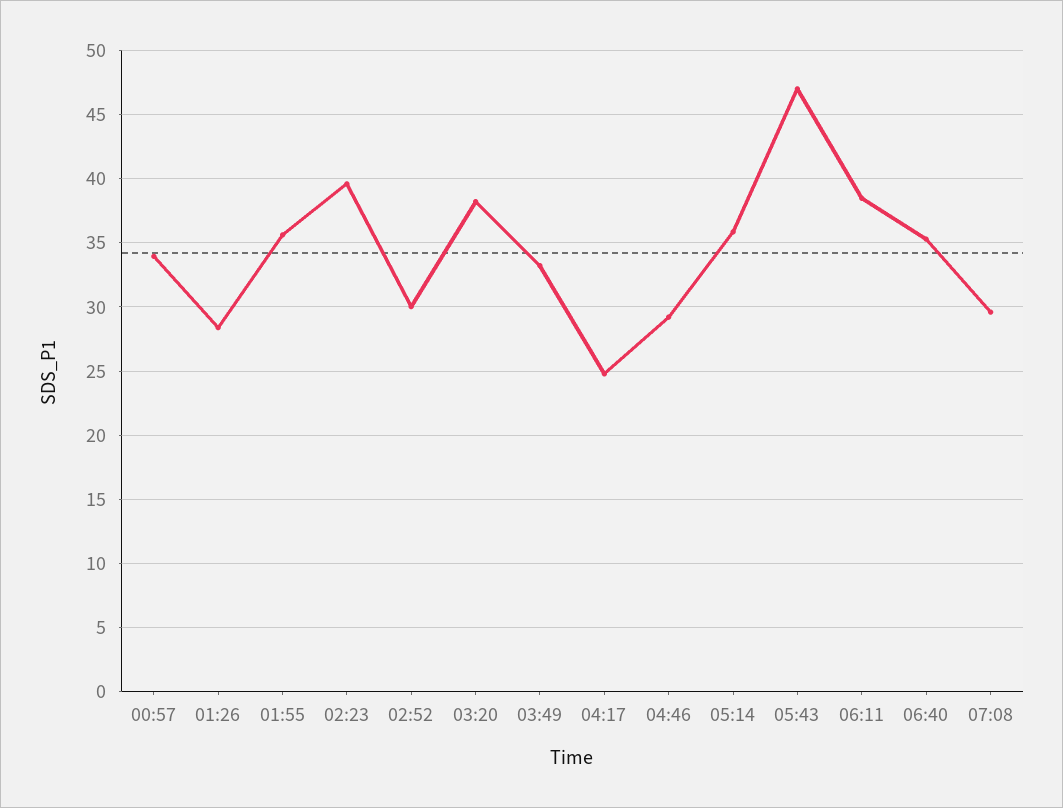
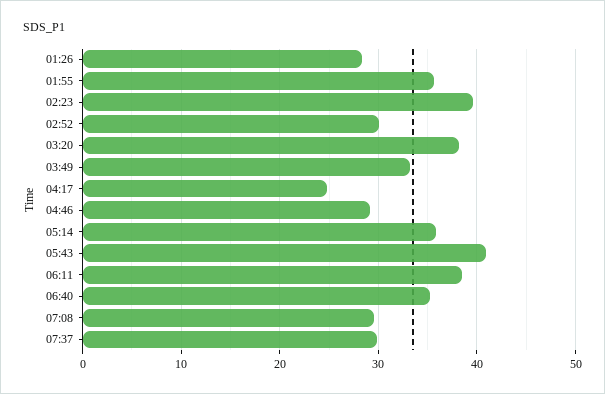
00:57: 34 -> none
05:43: 47 -> 41
07:37: none -> 30

